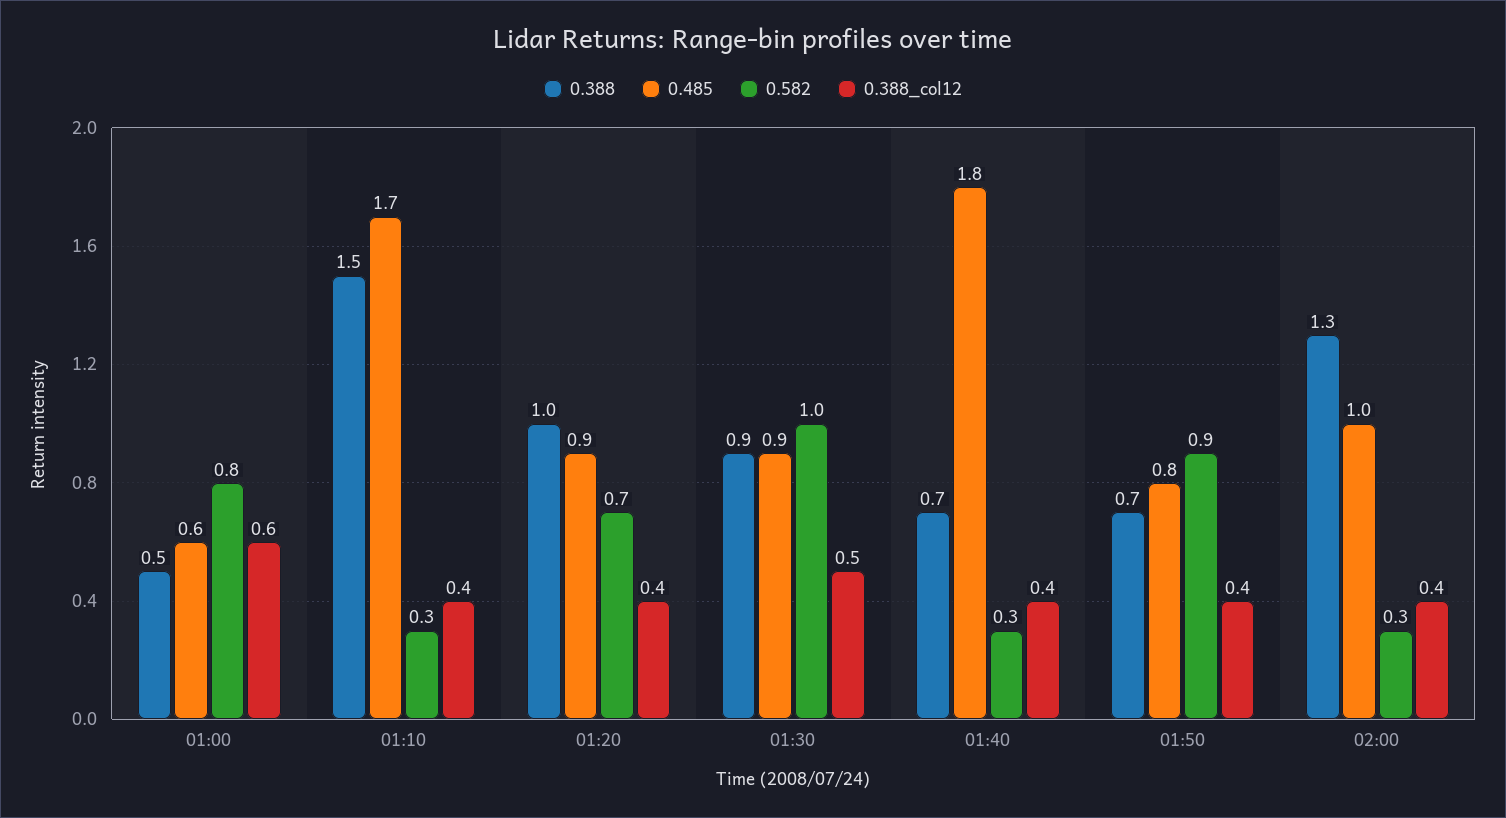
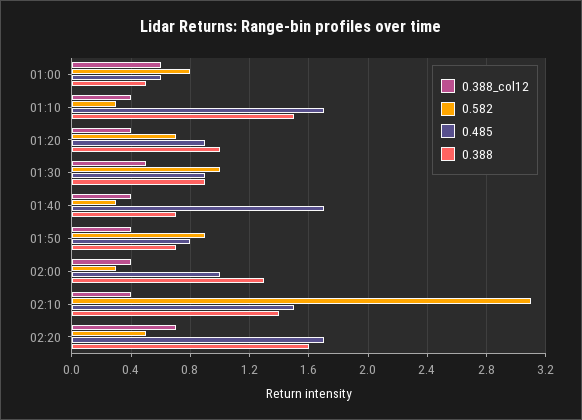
0.485, 01:40: 1.8 -> 1.7
0.388_col12, 02:10: none -> 0.4
0.582, 02:10: none -> 3.1
0.485, 02:10: none -> 1.5
0.388, 02:10: none -> 1.4
0.388_col12, 02:20: none -> 0.7
0.582, 02:20: none -> 0.5
0.485, 02:20: none -> 1.7
0.388, 02:20: none -> 1.6

